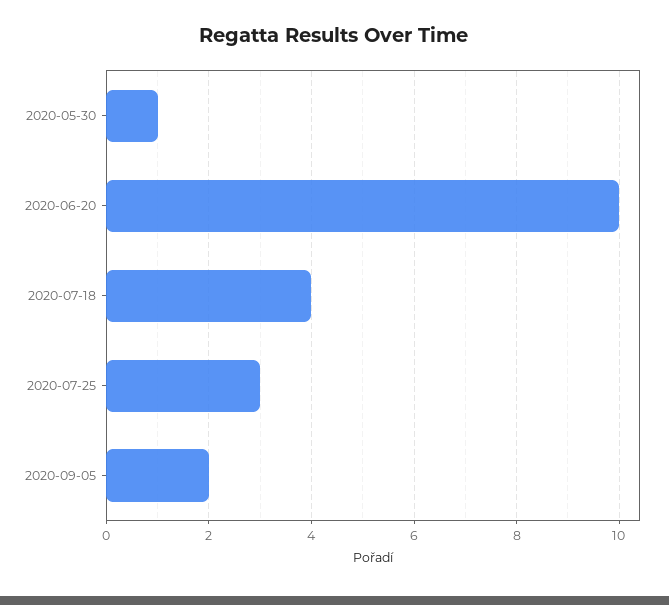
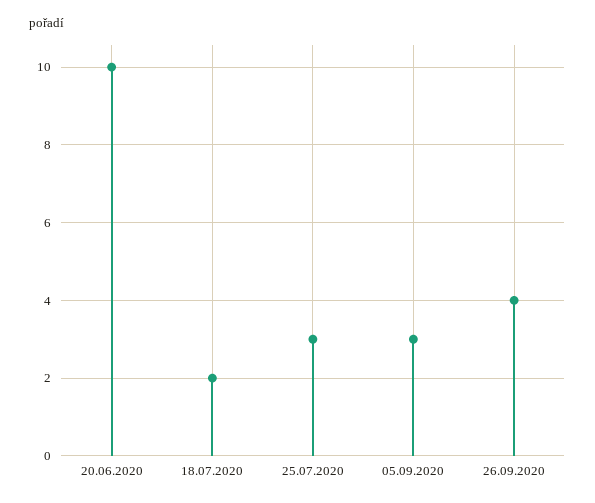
2020-05-30: 1 -> none
2020-07-18: 4 -> 2
2020-09-05: 2 -> 3
26.09.2020: none -> 4

